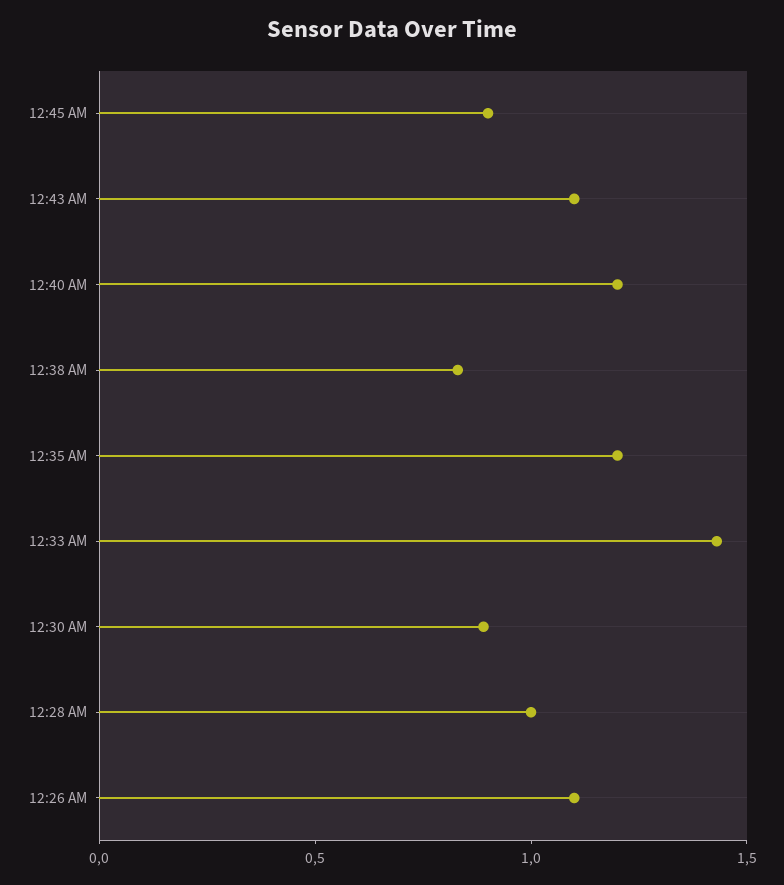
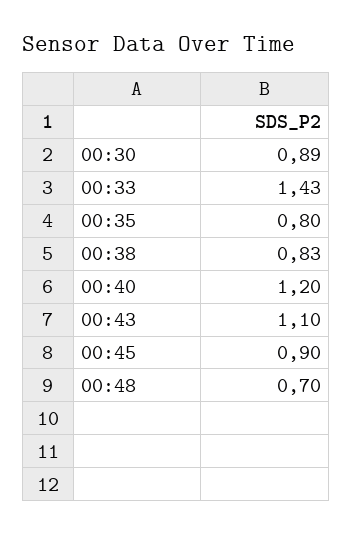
12:35 AM: 1.2 -> 0.8
12:28 AM: 1 -> none
12:26 AM: 1.1 -> none
00:48: none -> 0.7

